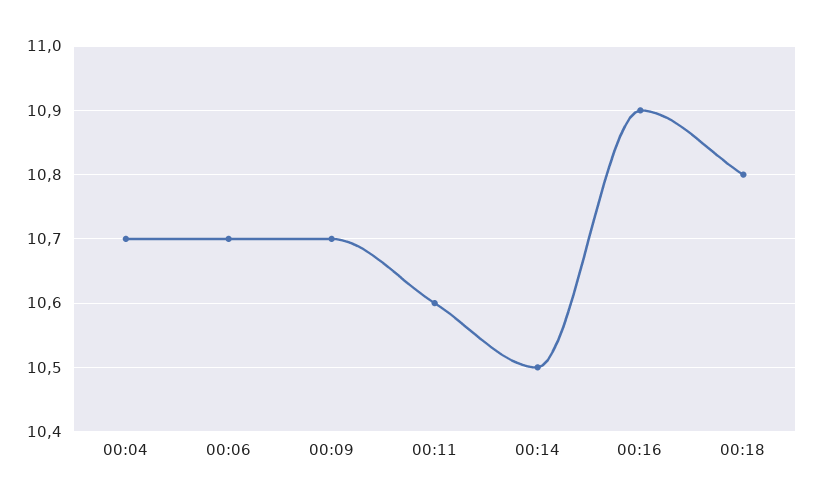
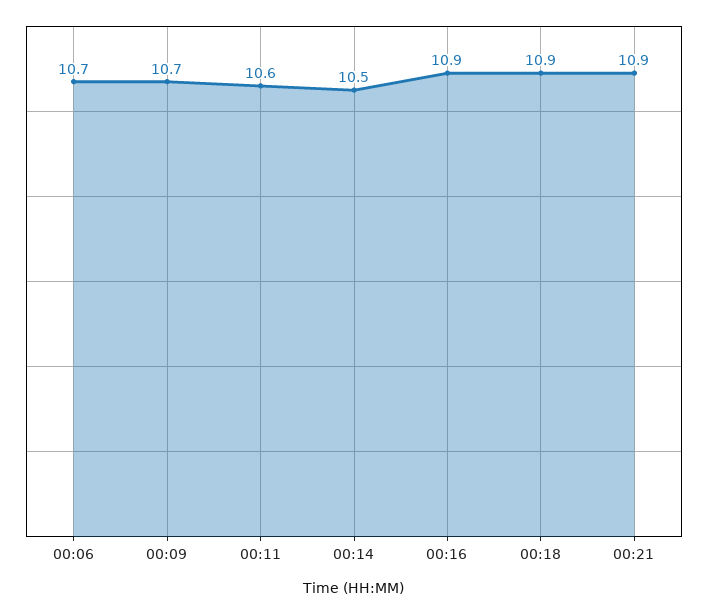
00:04: 10.7 -> none
00:18: 10.8 -> 10.9
00:21: none -> 10.9

